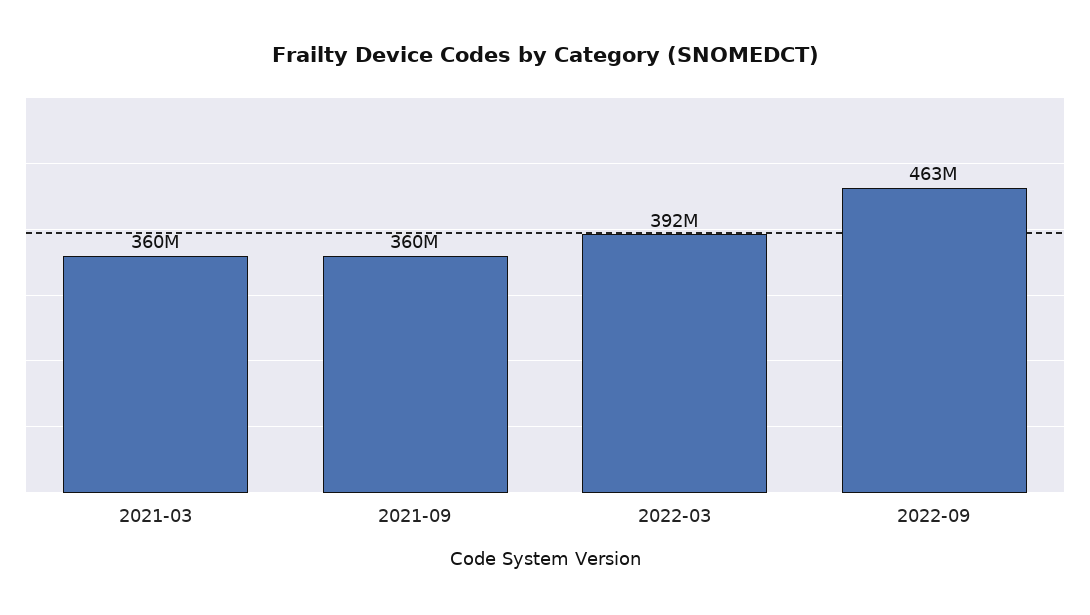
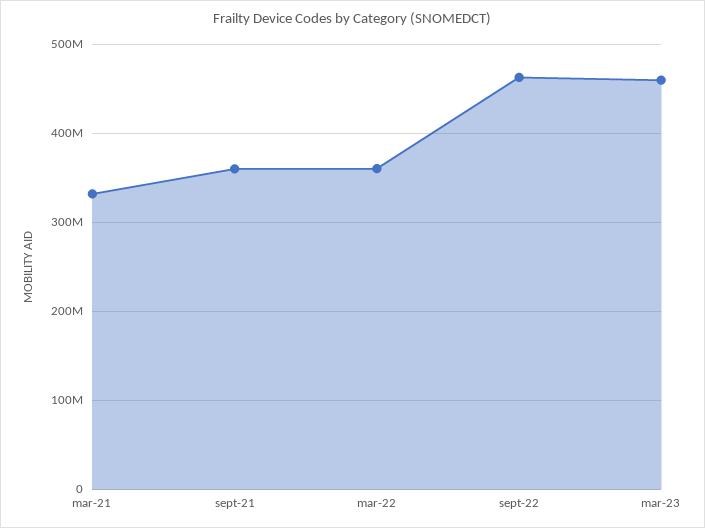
2021-03: 360000000 -> 330000000
2022-03: 392000000 -> 360000000
mar-23: none -> 460000000

